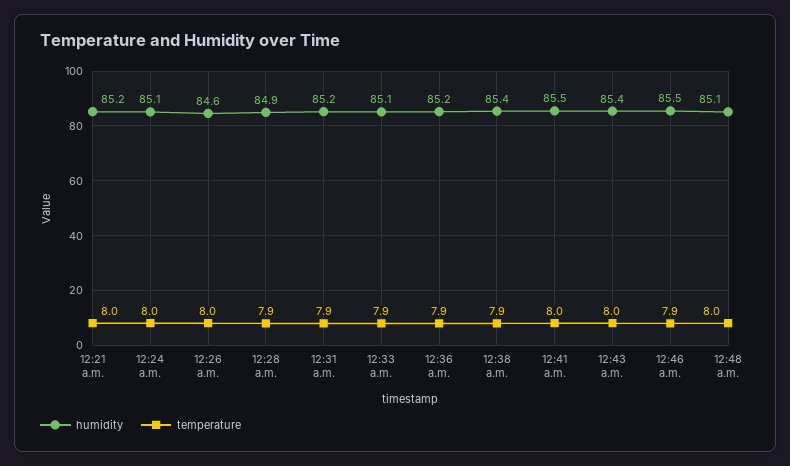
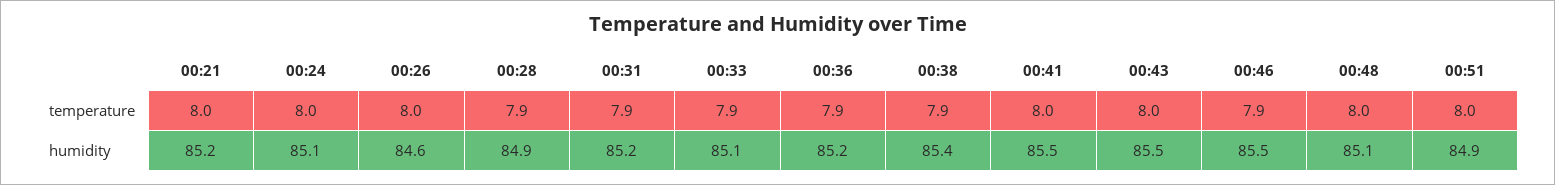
humidity, 12:43 a.m.: 85.4 -> 85.5
temperature, 00:51: none -> 8
humidity, 00:51: none -> 84.9

